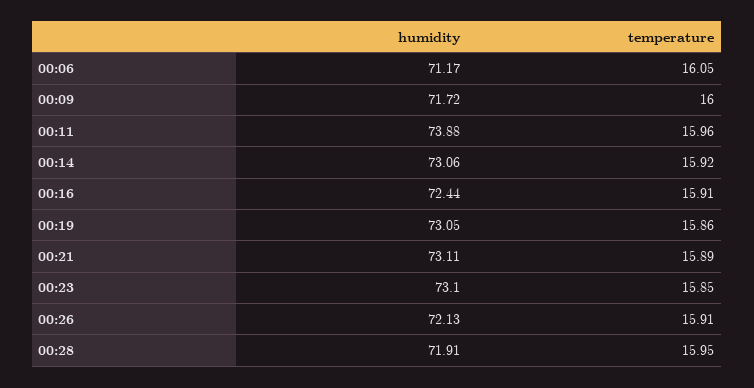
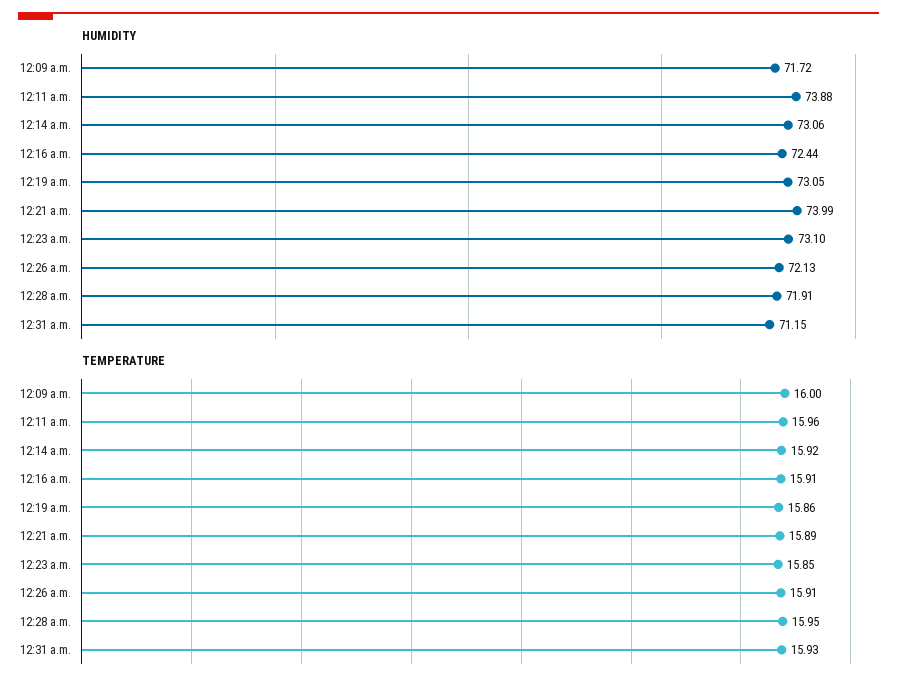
humidity, 00:06: 71.17 -> none
temperature, 00:06: 16.05 -> none
humidity, 00:21: 73.11 -> 73.99
humidity, 12:31 a.m.: none -> 71.15
temperature, 12:31 a.m.: none -> 15.93

